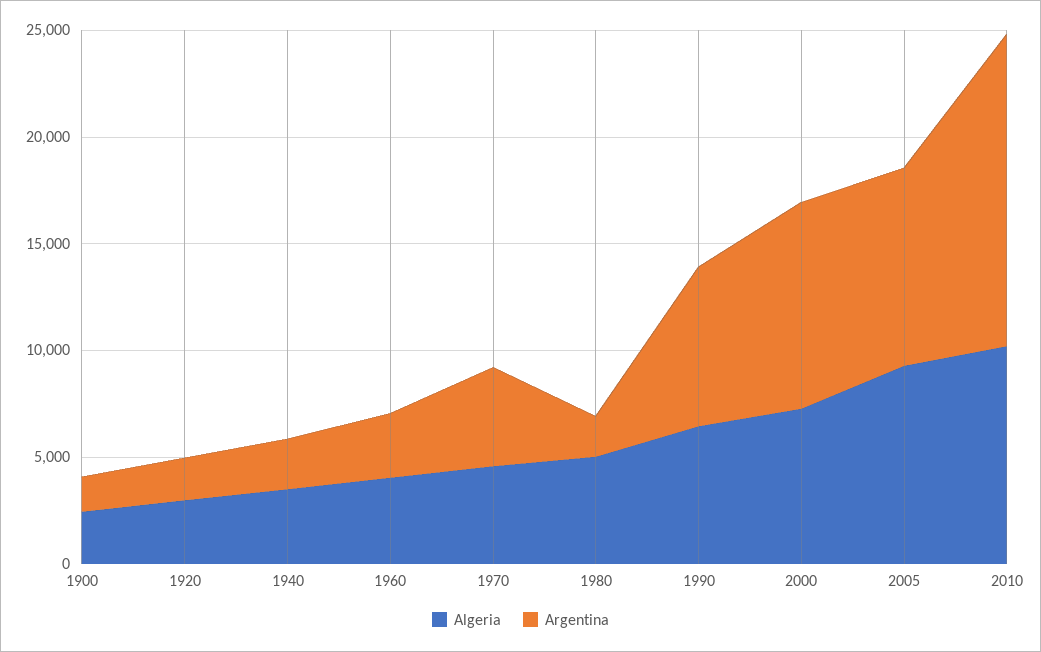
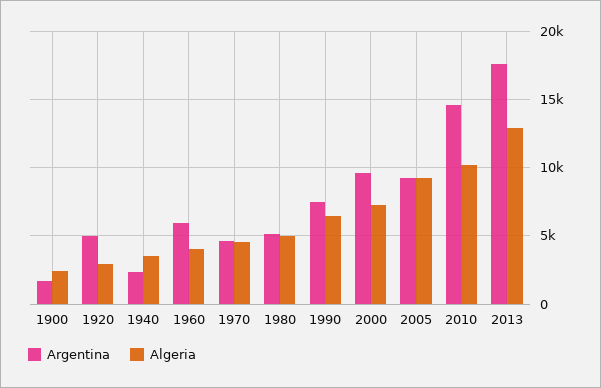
Argentina, 1920: 2000 -> 5000
Argentina, 1960: 3000 -> 6000
Argentina, 1980: 2000 -> 5000
Argentina, 2013: none -> 17500
Algeria, 2013: none -> 13000

